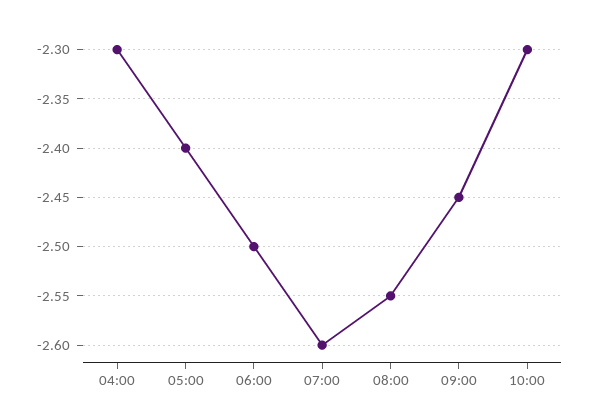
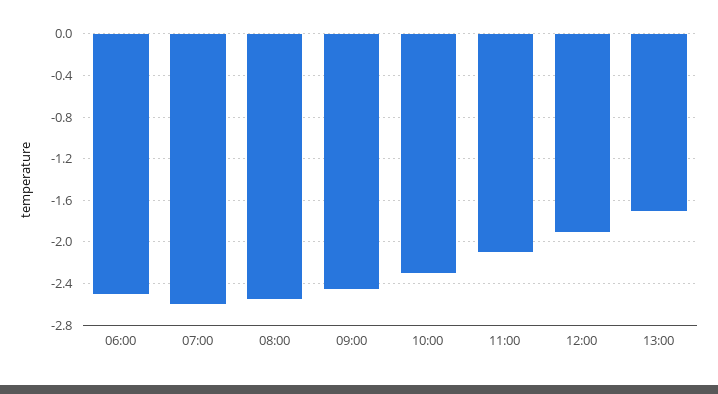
04:00: -2.3 -> none
05:00: -2.4 -> none
11:00: none -> -2.1
12:00: none -> -1.9
13:00: none -> -1.7

